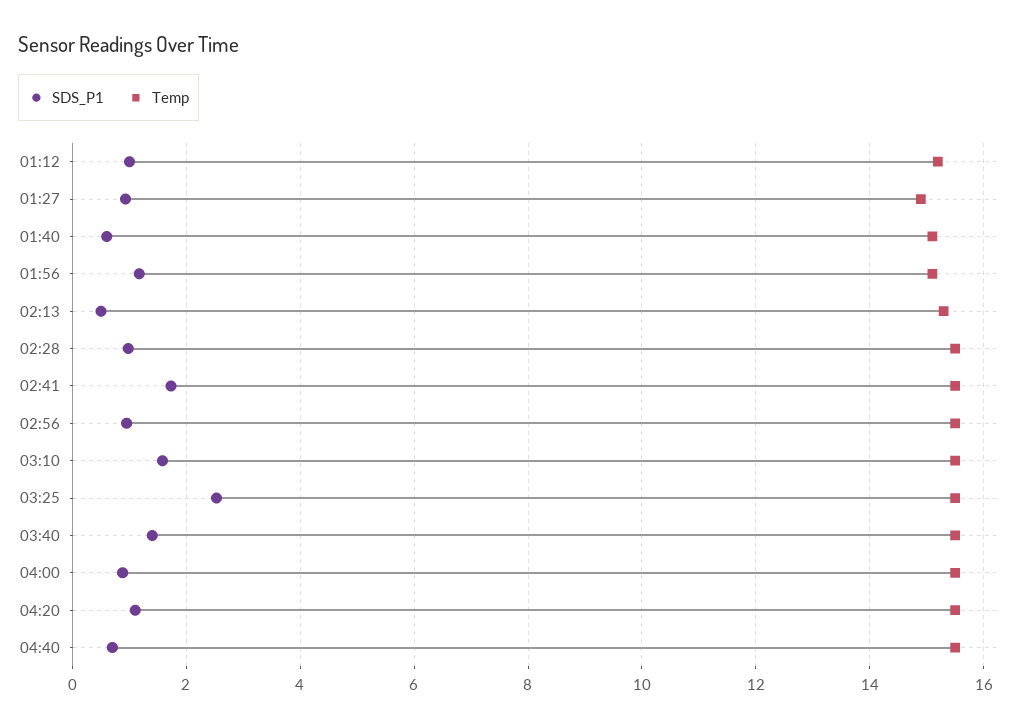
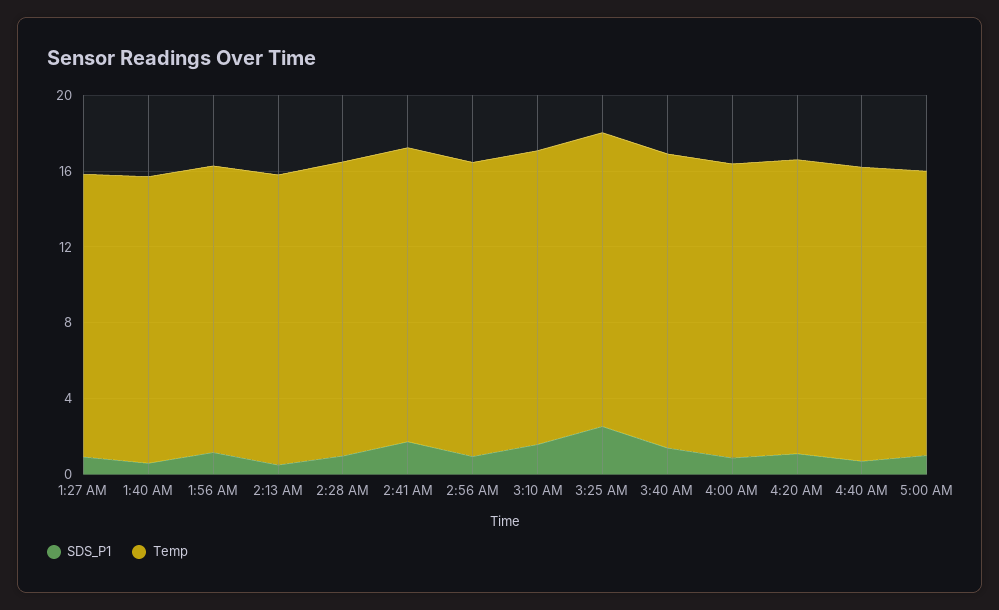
SDS_P1, 01:12: 1 -> none
Temp, 01:12: 15.2 -> none
SDS_P1, 5:00 AM: none -> 1
Temp, 5:00 AM: none -> 15

